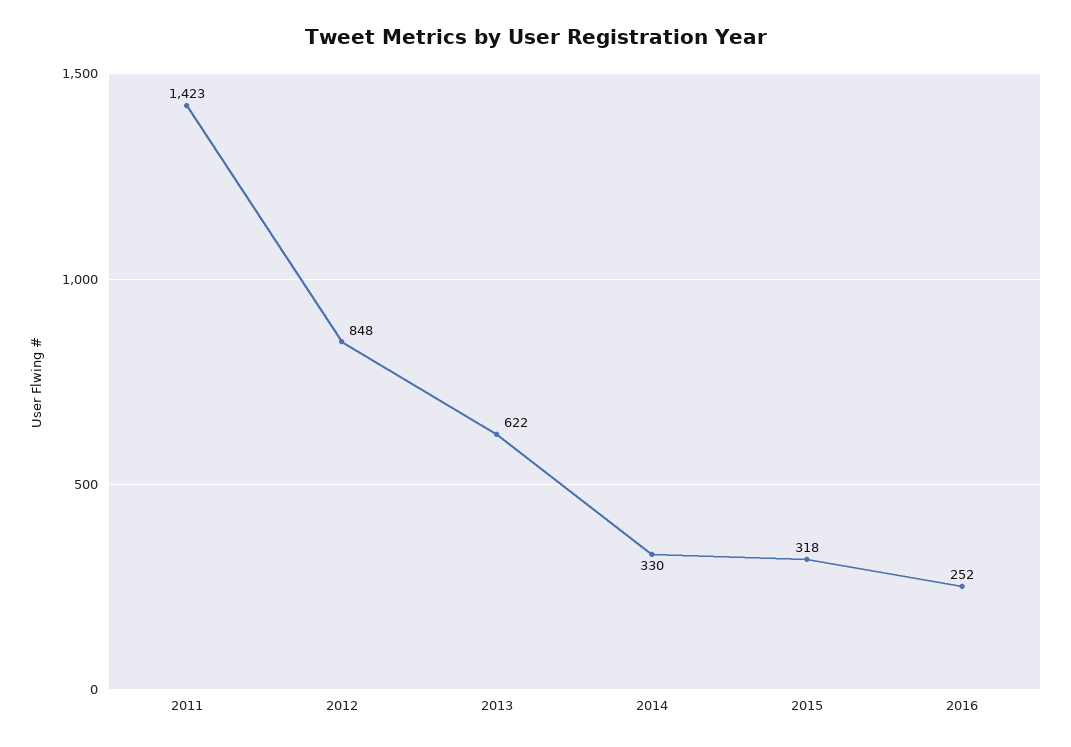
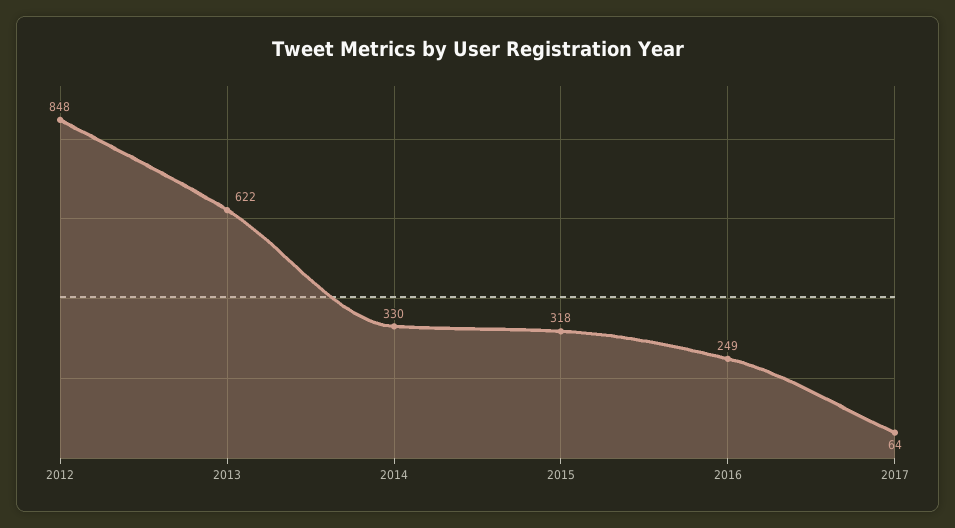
2011: 1423 -> none
2016: 252 -> 249
2017: none -> 64

